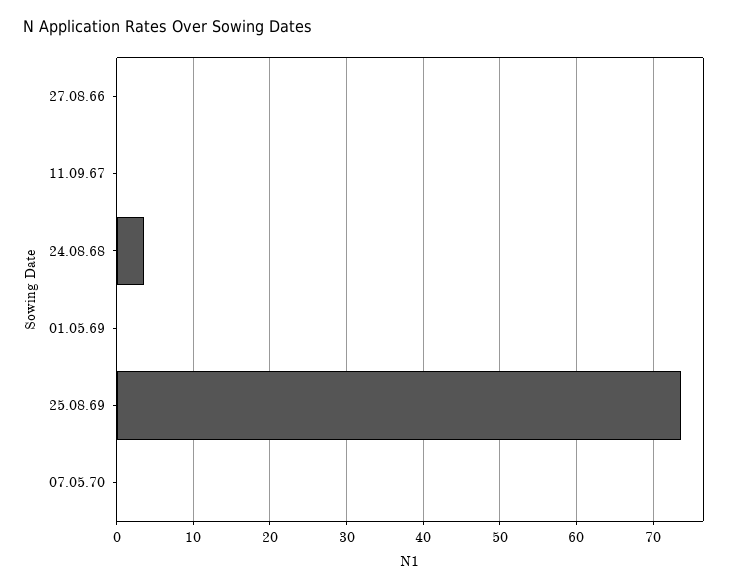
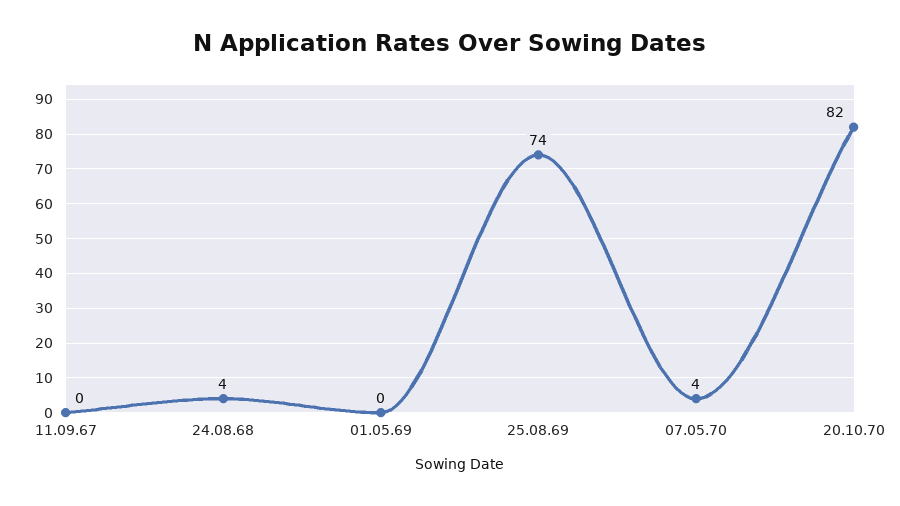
27.08.66: 0 -> none
07.05.70: 0 -> 4
20.10.70: none -> 82

